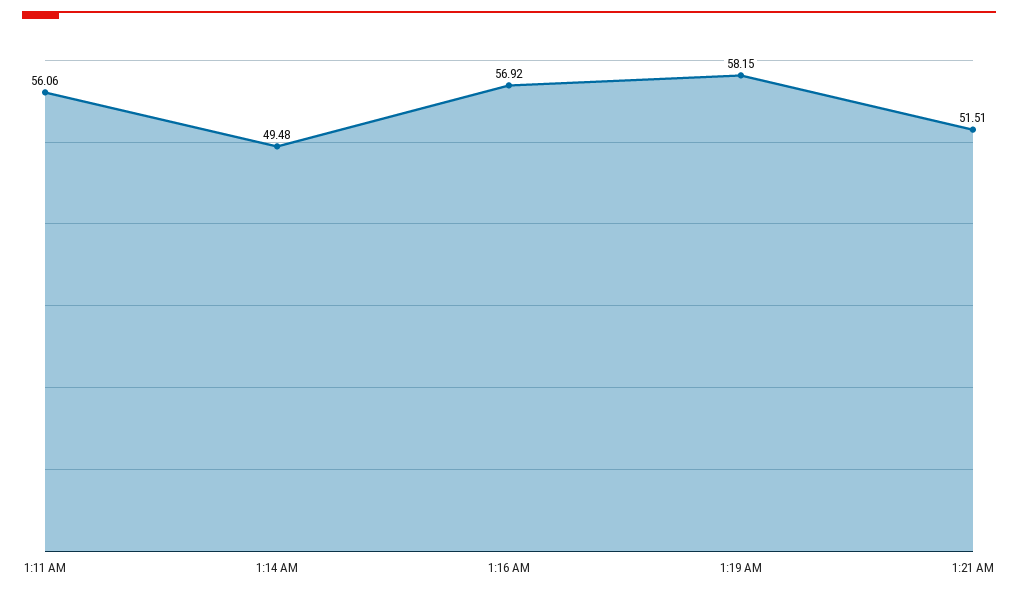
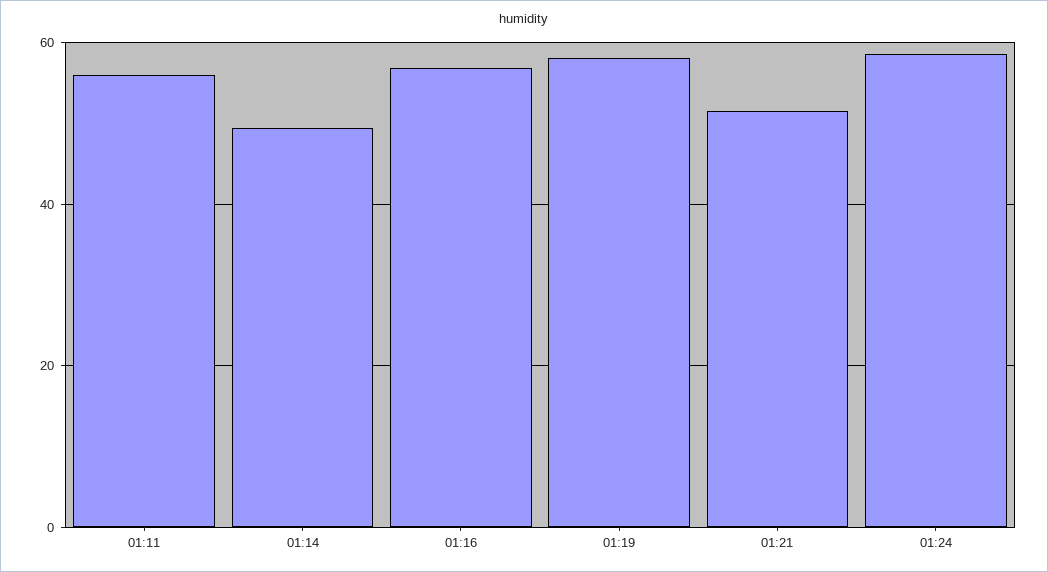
01:24: none -> 58

